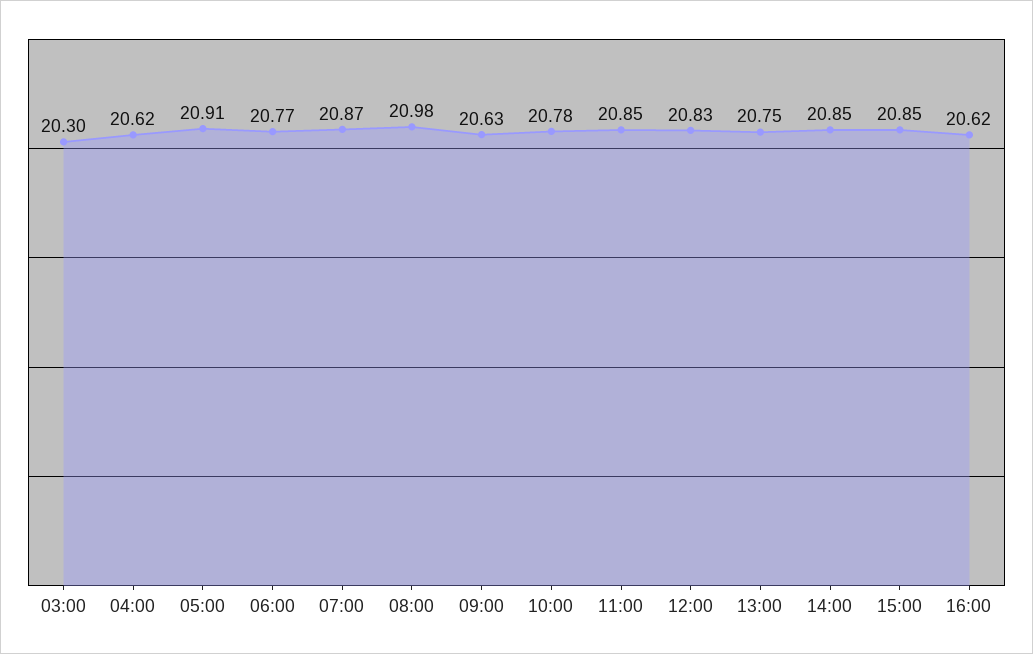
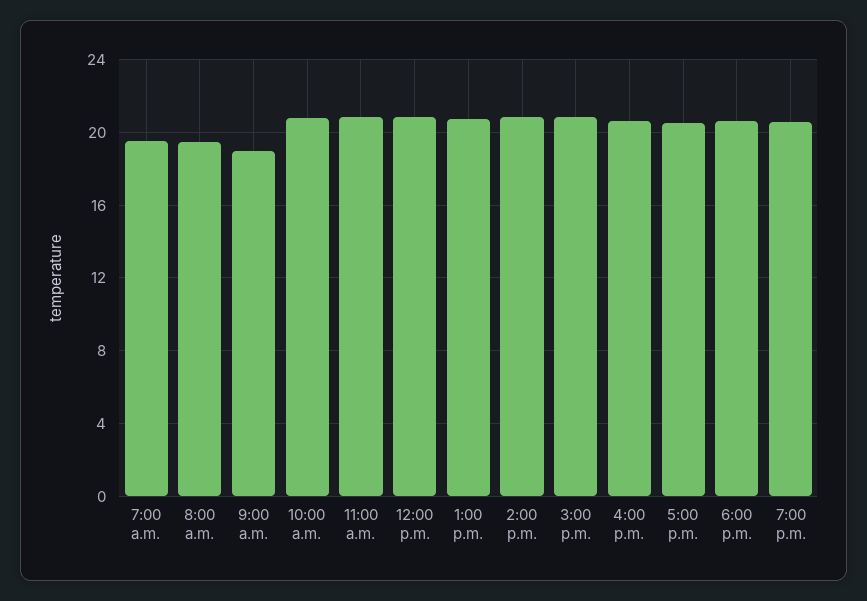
03:00: 20.3 -> none
04:00: 20.62 -> none
05:00: 20.91 -> none
06:00: 20.77 -> none
07:00: 20.87 -> 19.5
08:00: 20.98 -> 19.5
09:00: 20.63 -> 19
5:00 p.m.: none -> 20.5
6:00 p.m.: none -> 20.5
7:00 p.m.: none -> 20.5

